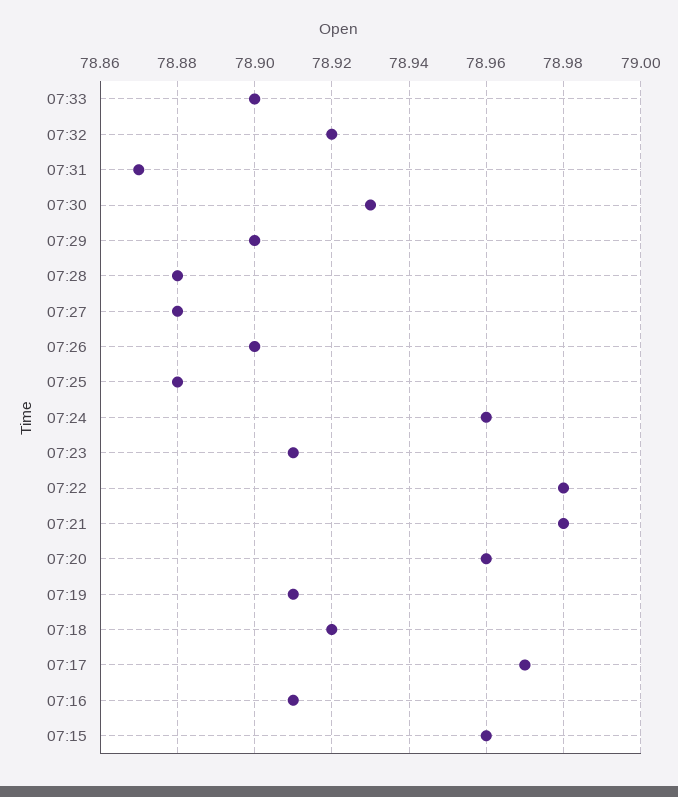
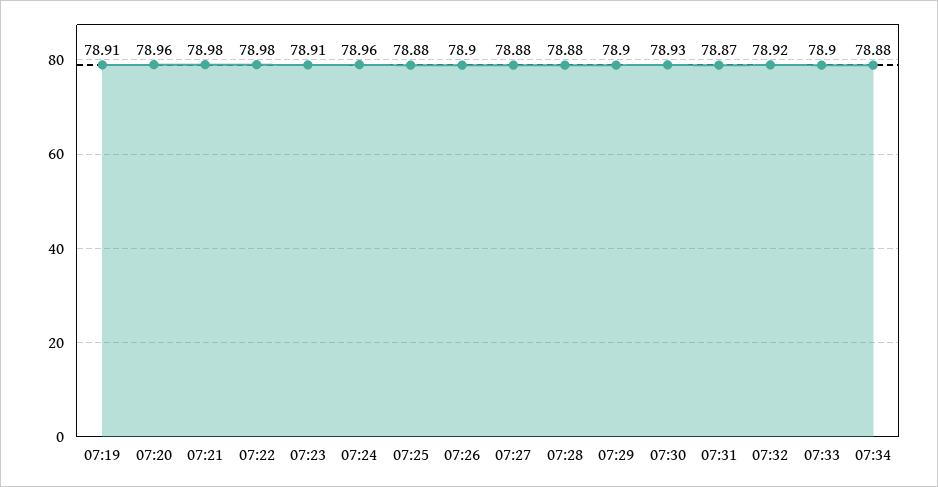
07:18: 78.92 -> none
07:17: 78.97 -> none
07:16: 78.91 -> none
07:15: 78.96 -> none
07:34: none -> 78.88

